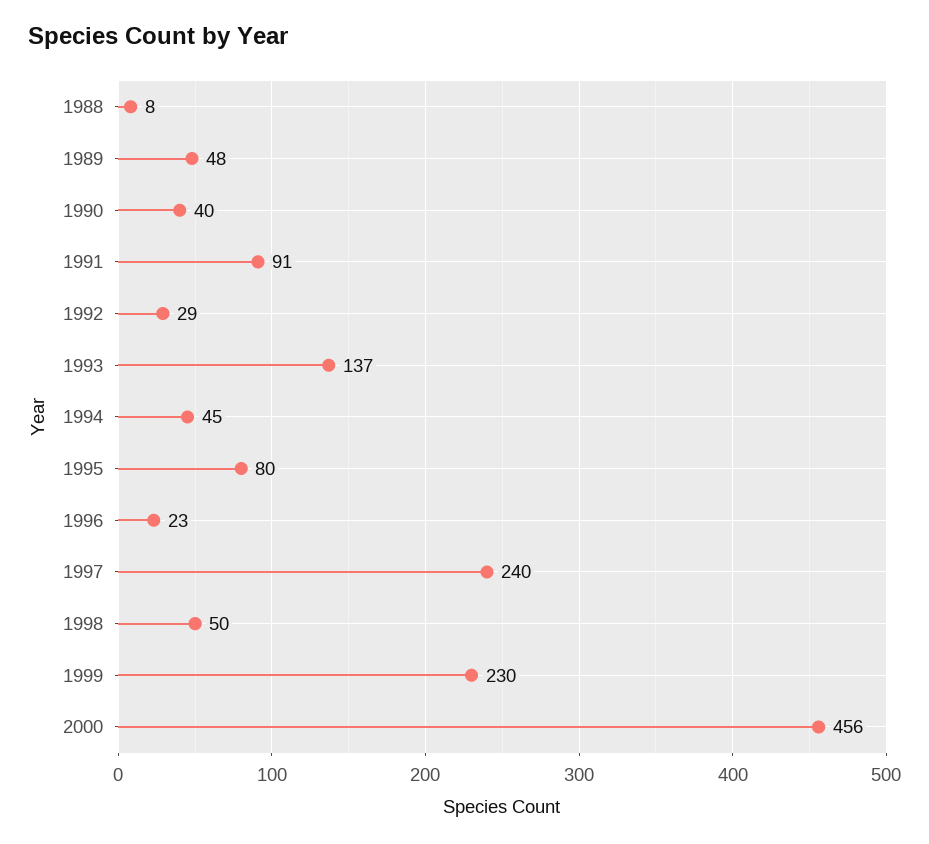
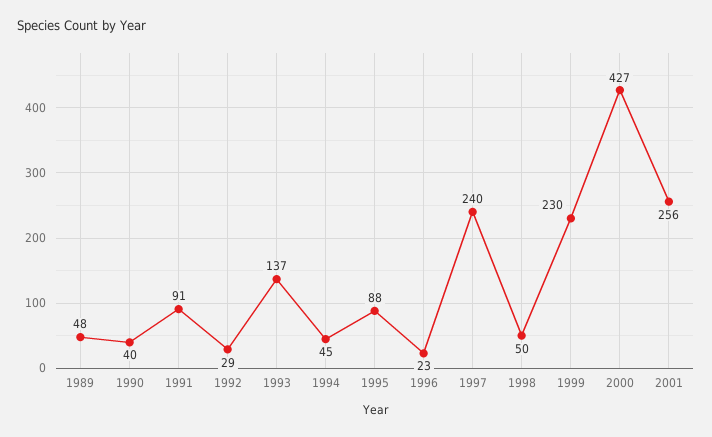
1988: 8 -> none
1995: 80 -> 88
2000: 456 -> 427
2001: none -> 256

